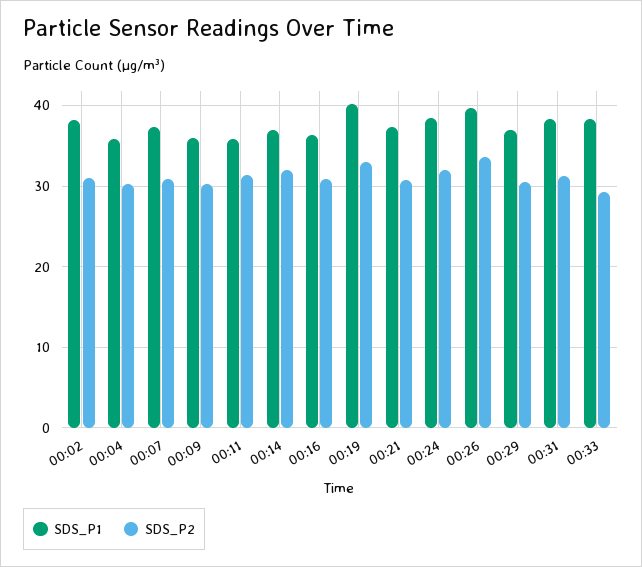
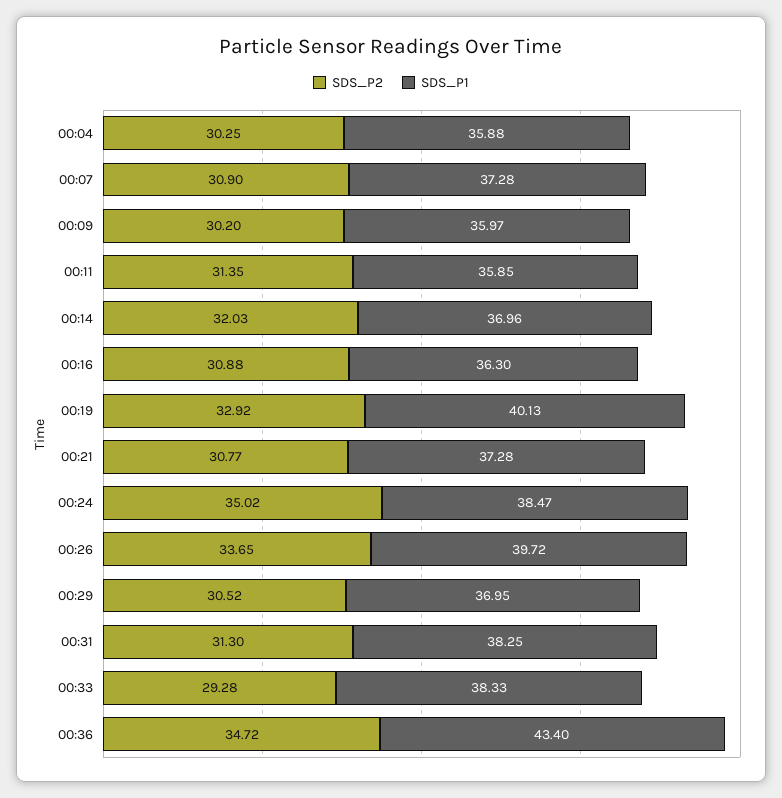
SDS_P1, 00:02: 38 -> none
SDS_P2, 00:02: 31 -> none
SDS_P2, 00:24: 32 -> 35.02
SDS_P2, 00:36: none -> 34.72
SDS_P1, 00:36: none -> 43.4

